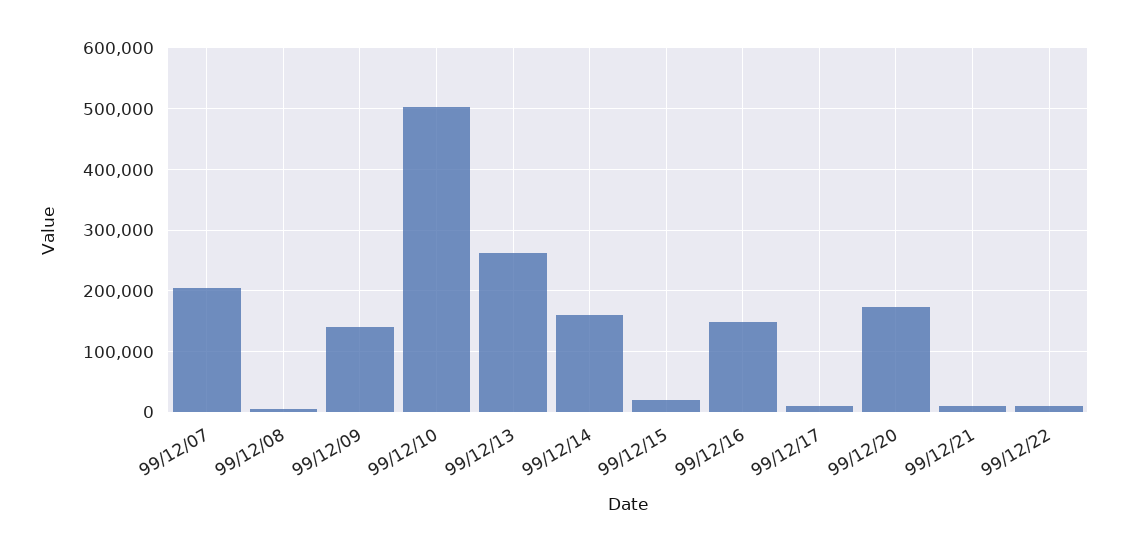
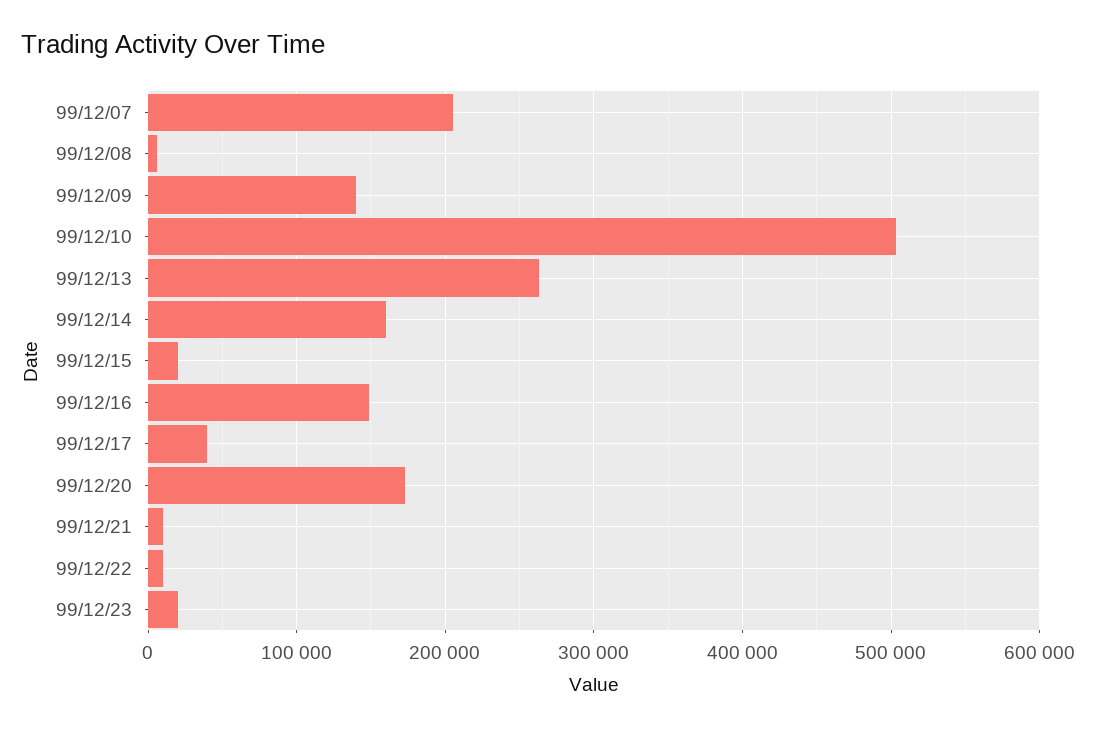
99/12/17: 10000 -> 40000
99/12/23: none -> 20000

